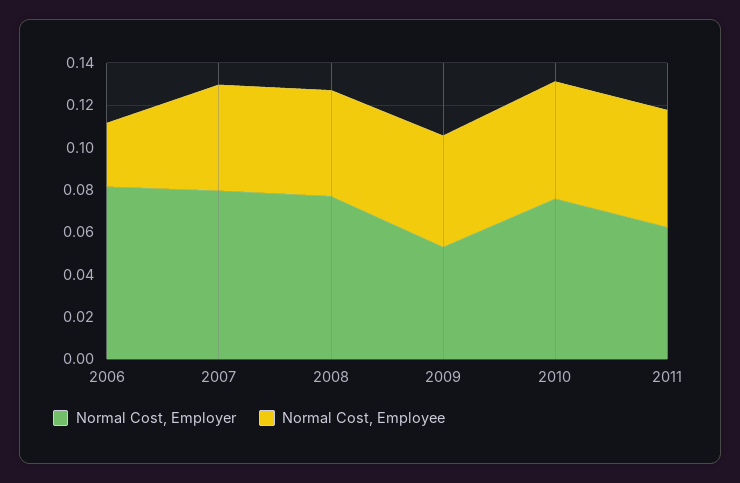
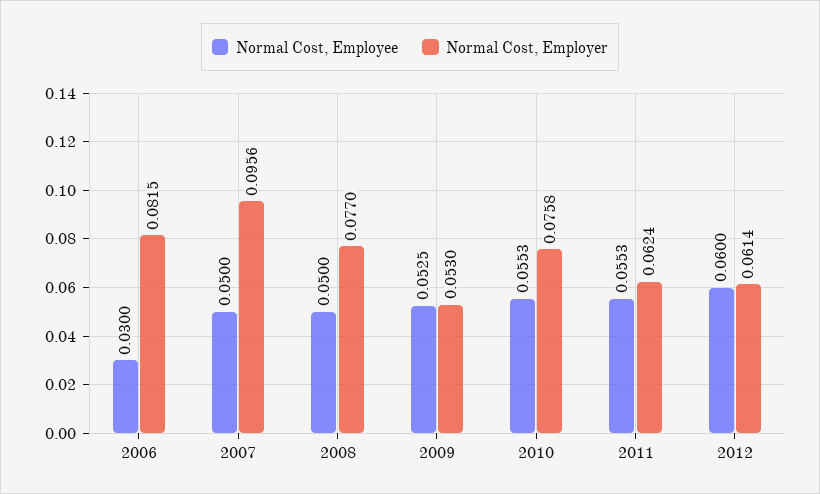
Normal Cost, Employer, 2007: 0.08 -> 0.0956
Normal Cost, Employee, 2012: none -> 0.06
Normal Cost, Employer, 2012: none -> 0.0614

